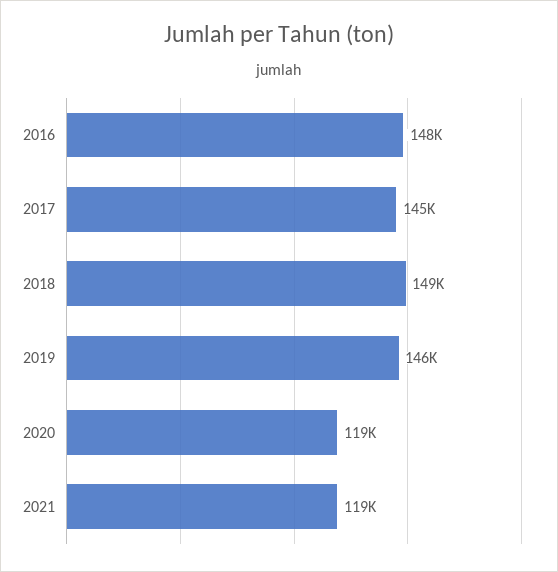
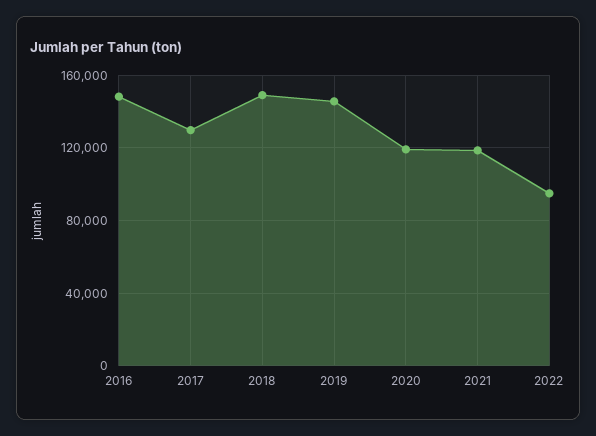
2017: 145000 -> 130000
2022: none -> 95000

